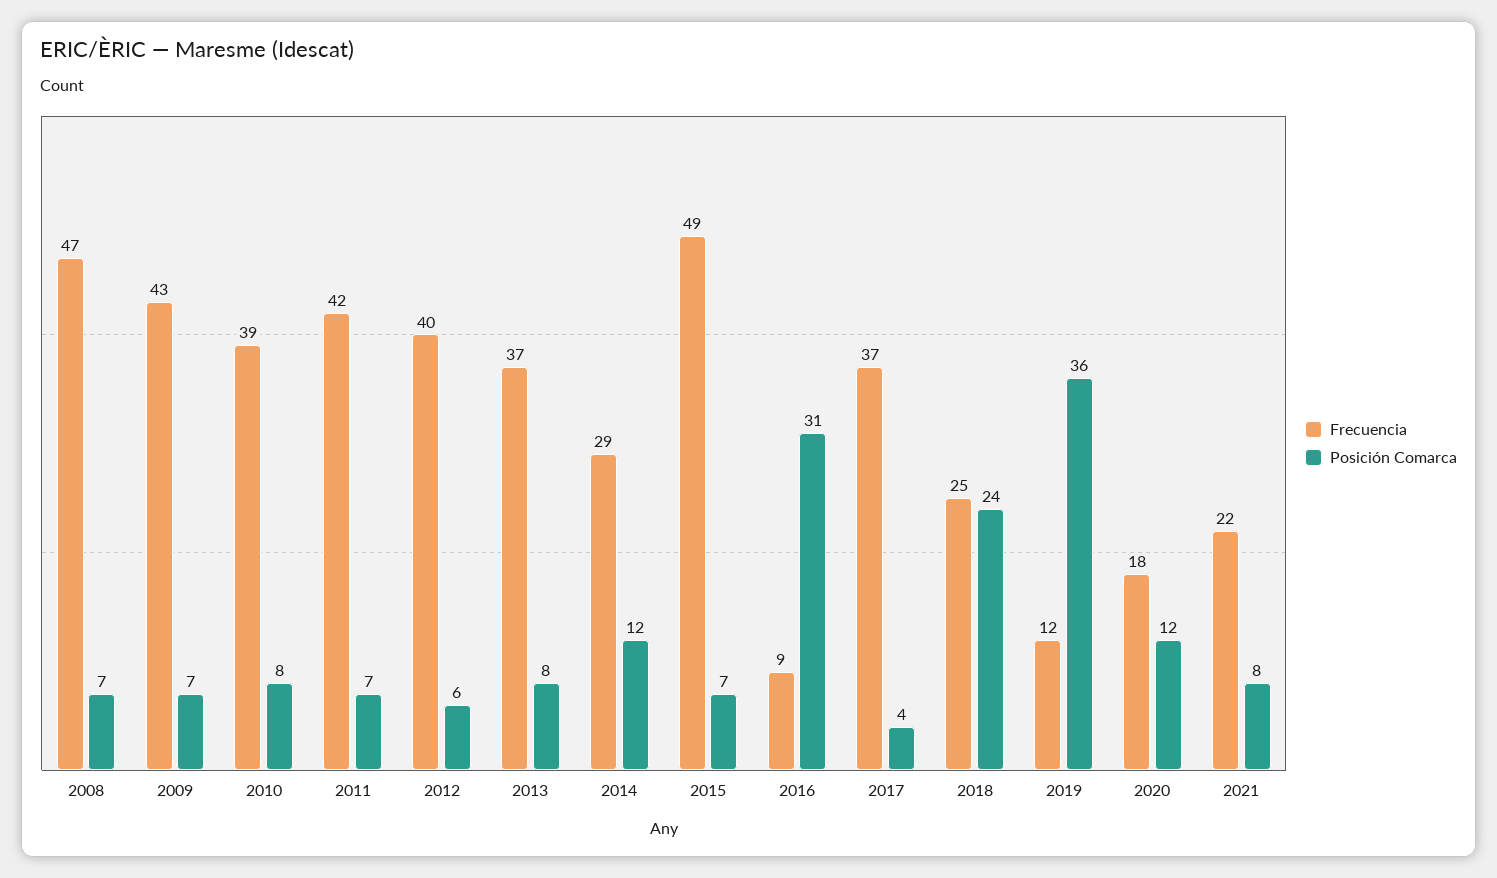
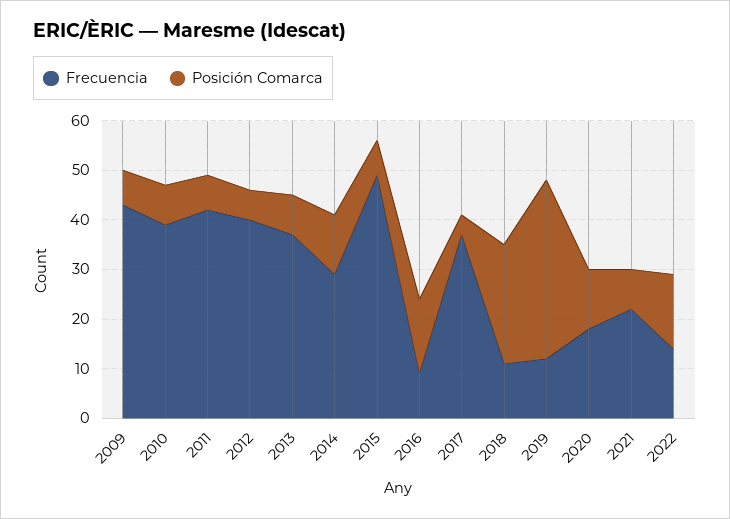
Frecuencia, 2008: 47 -> none
Posición Comarca, 2008: 7 -> none
Posición Comarca, 2016: 31 -> 15
Frecuencia, 2018: 25 -> 10
Frecuencia, 2022: none -> 15
Posición Comarca, 2022: none -> 15

